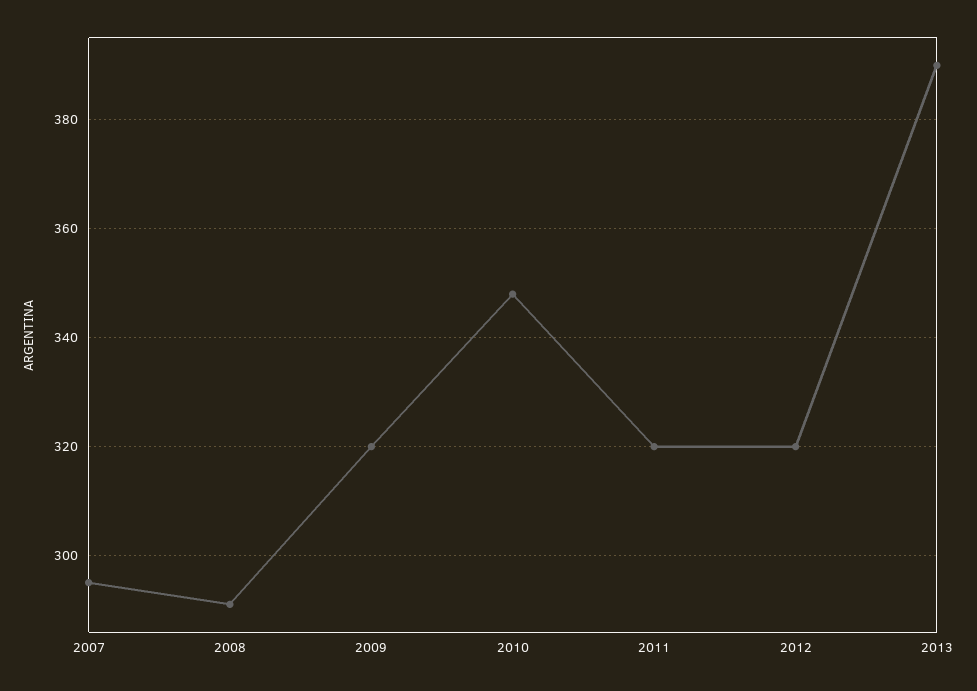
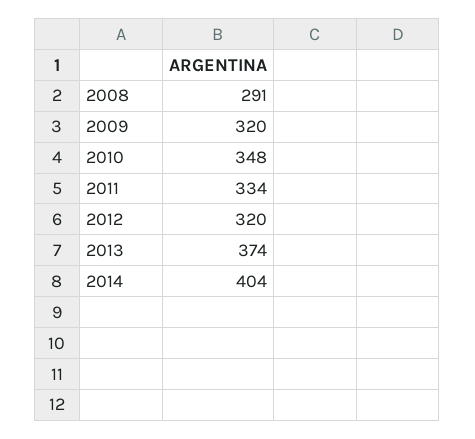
2007: 295 -> none
2011: 320 -> 334
2013: 390 -> 374
2014: none -> 404

